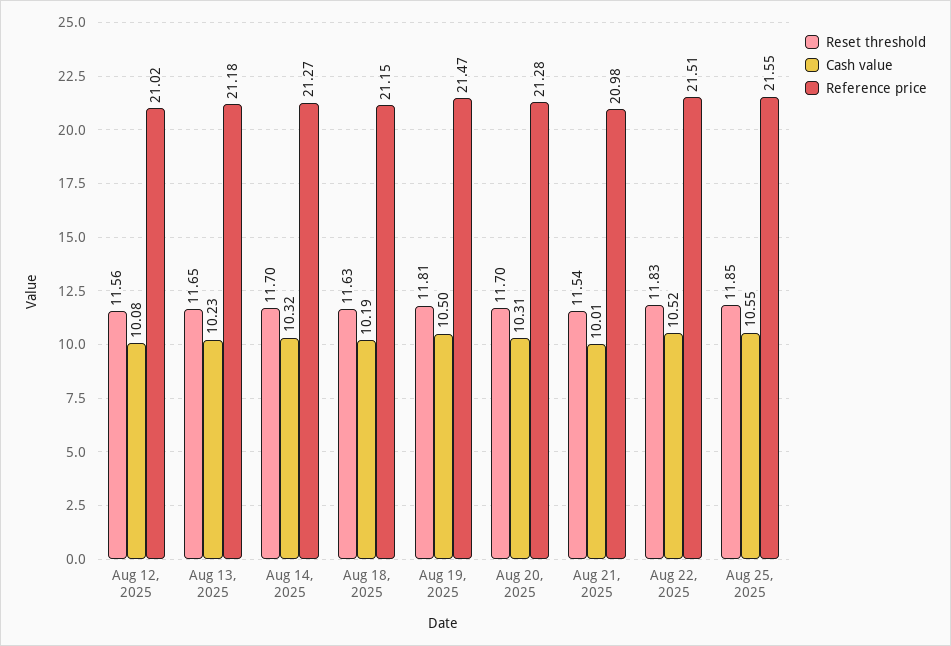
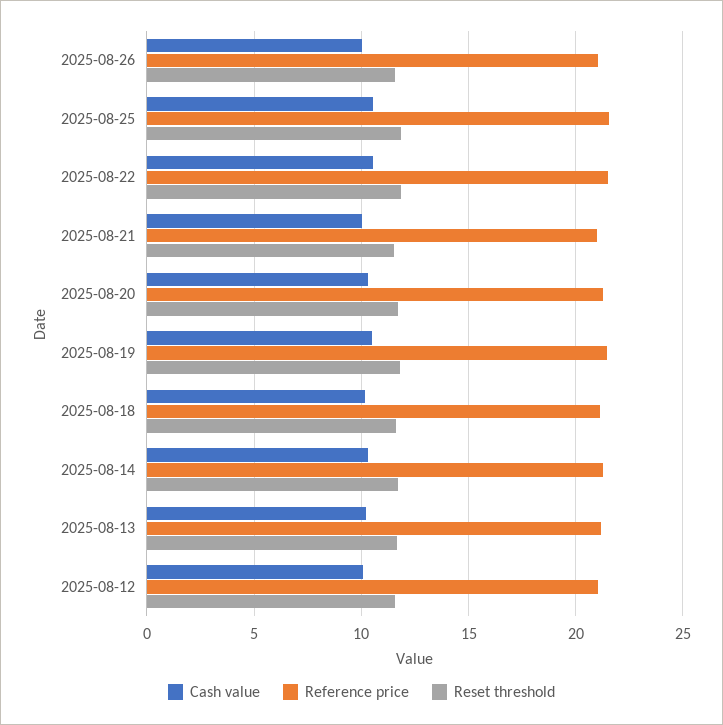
Cash value, 2025-08-26: none -> 10
Reference price, 2025-08-26: none -> 21
Reset threshold, 2025-08-26: none -> 11.5

